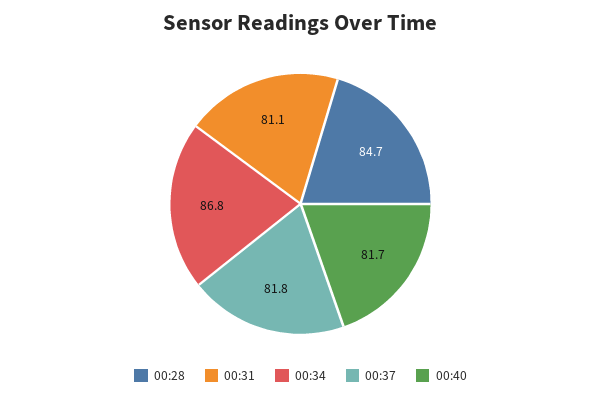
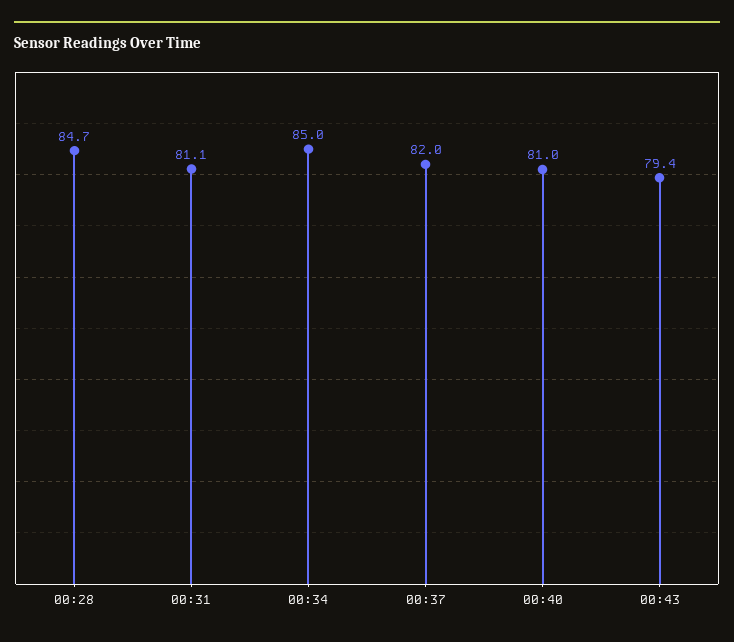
00:34: 86.8 -> 85
00:37: 81.8 -> 82
00:40: 81.7 -> 81
00:43: none -> 79.4

